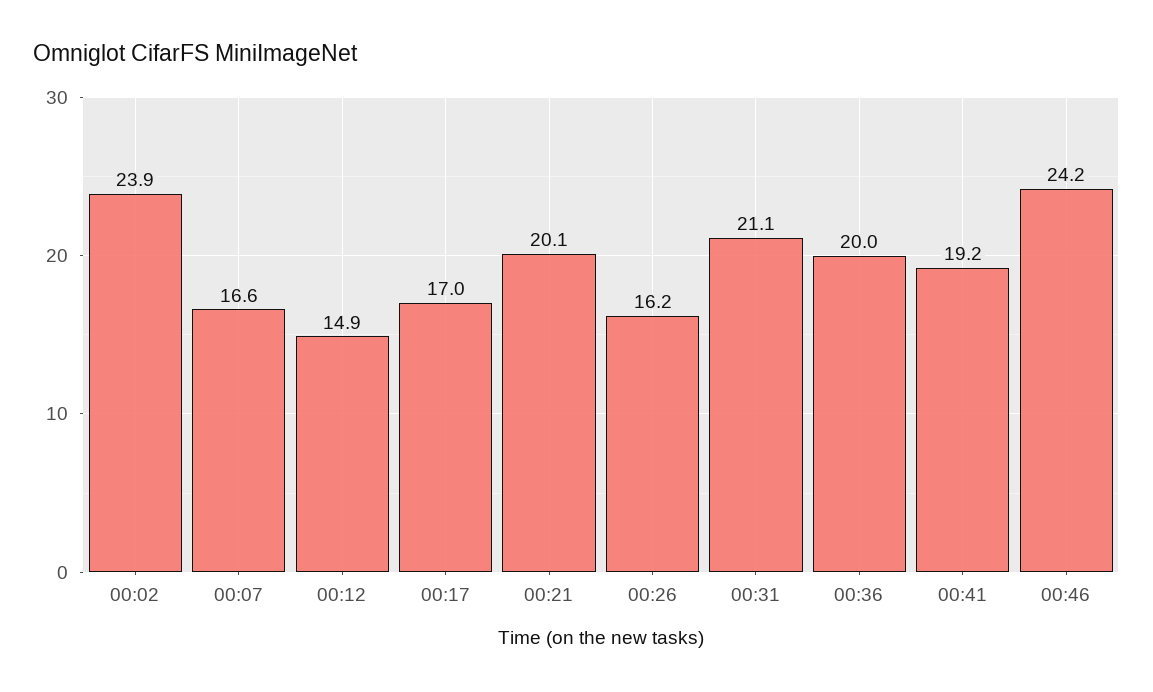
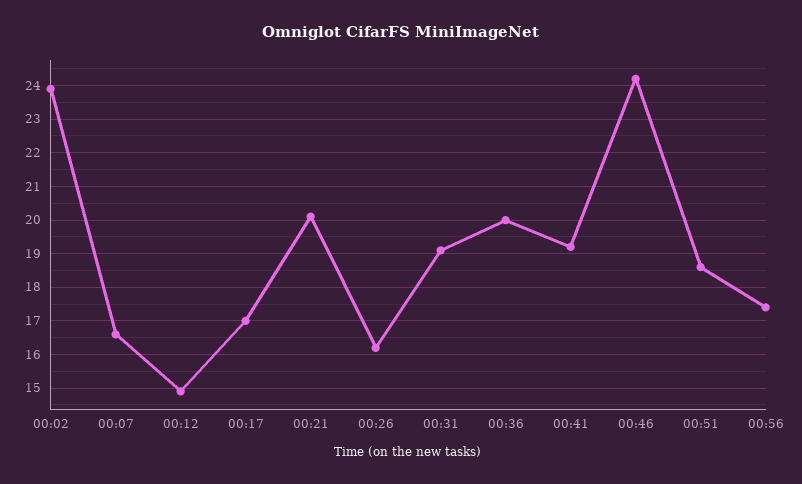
00:31: 21.1 -> 19
00:51: none -> 18.5
00:56: none -> 17.5

